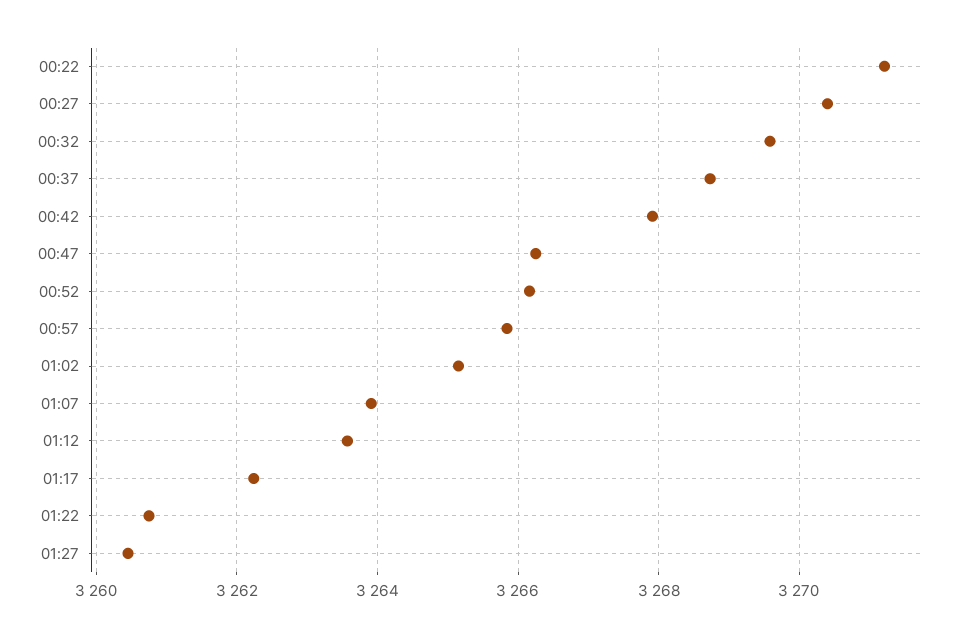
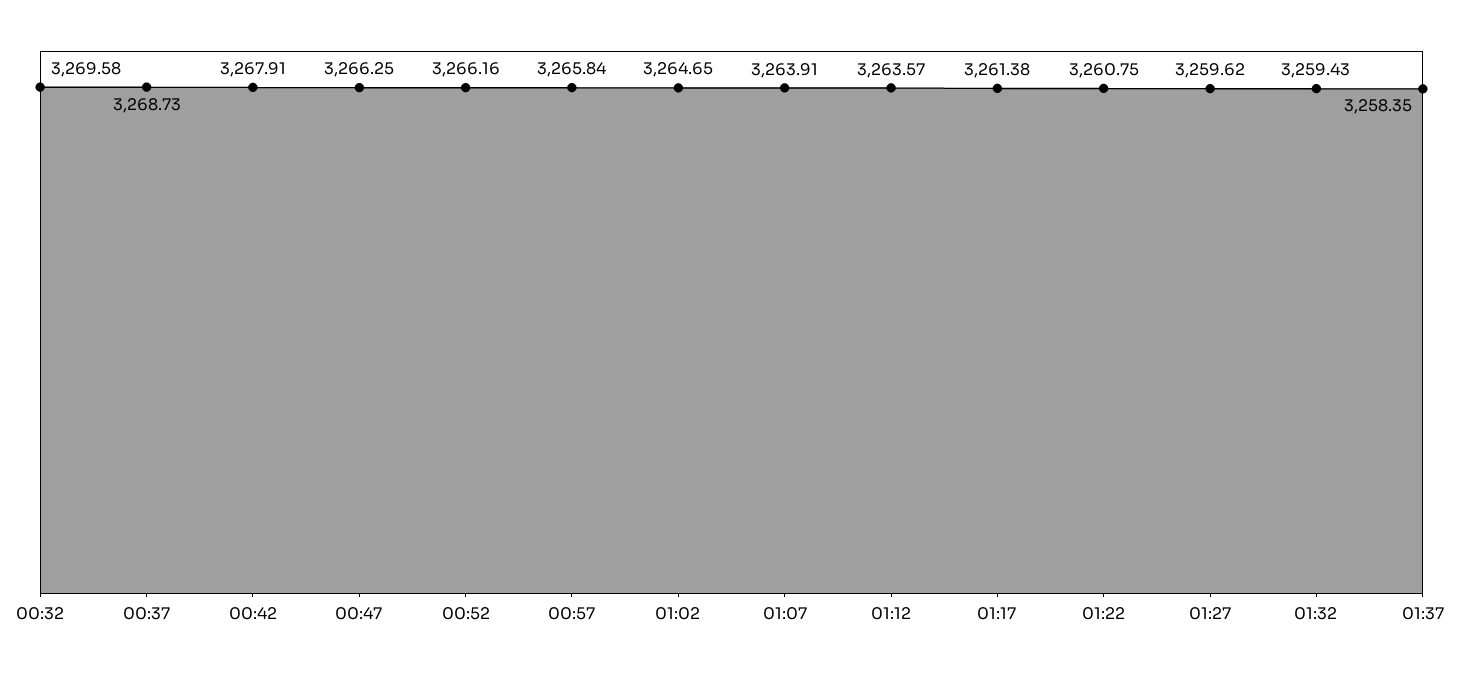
00:22: 3271.2 -> none
00:27: 3270.4 -> none
01:02: 3265.2 -> 3264.65
01:17: 3262.2 -> 3261.38
01:27: 3260.4 -> 3259.62
01:32: none -> 3259.43
01:37: none -> 3258.35

